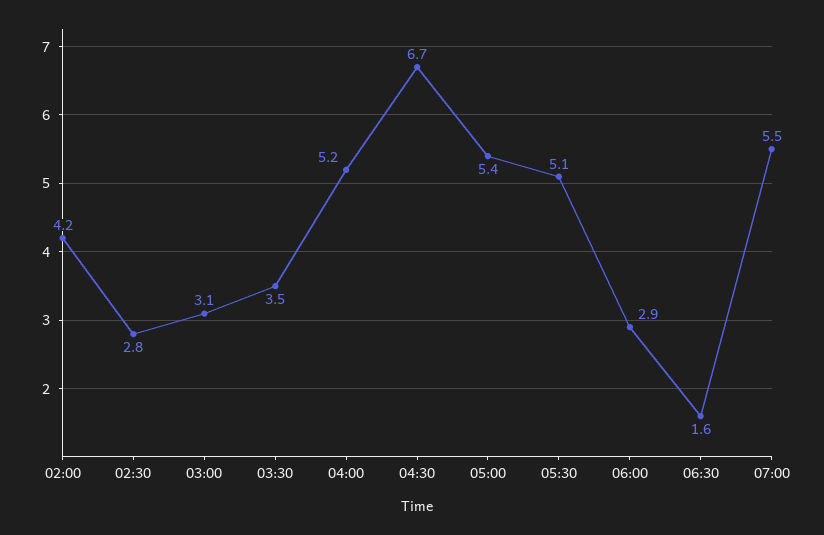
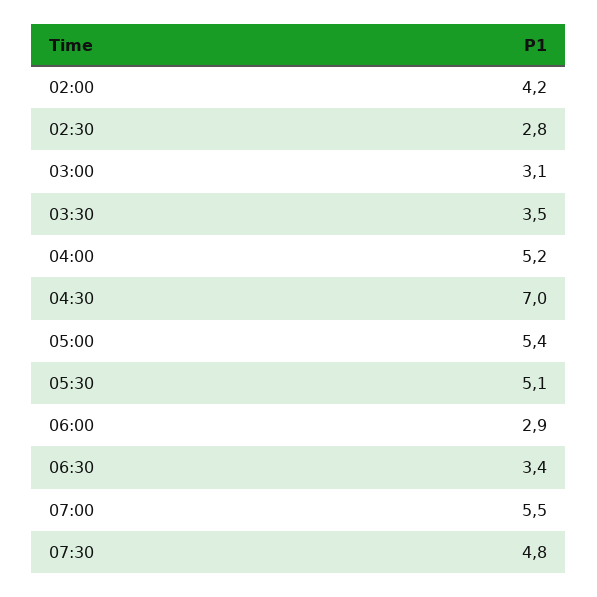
04:30: 6.7 -> 7
06:30: 1.6 -> 3.4
07:30: none -> 4.8

